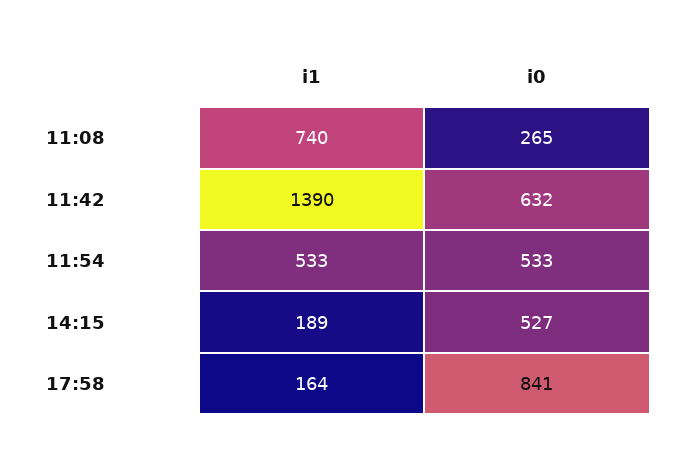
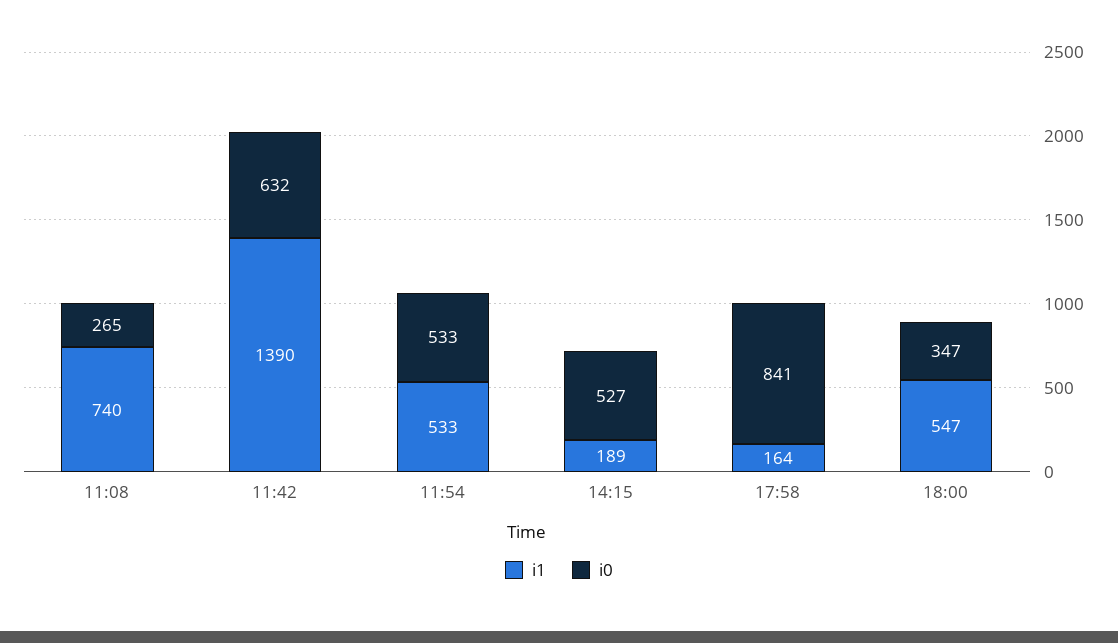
i1, 18:00: none -> 547
i0, 18:00: none -> 347

